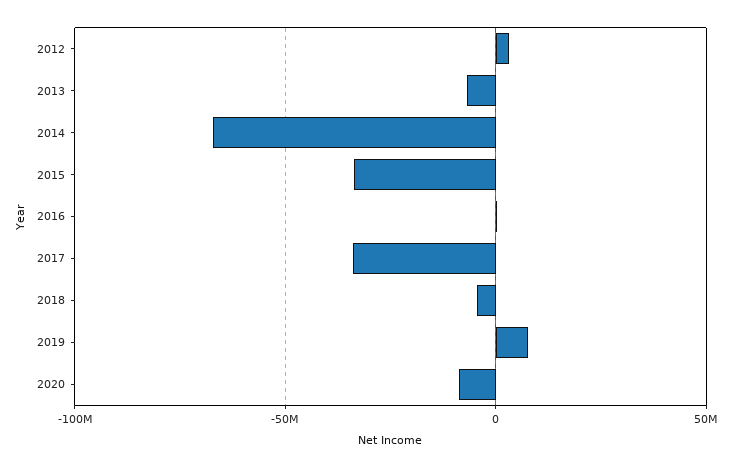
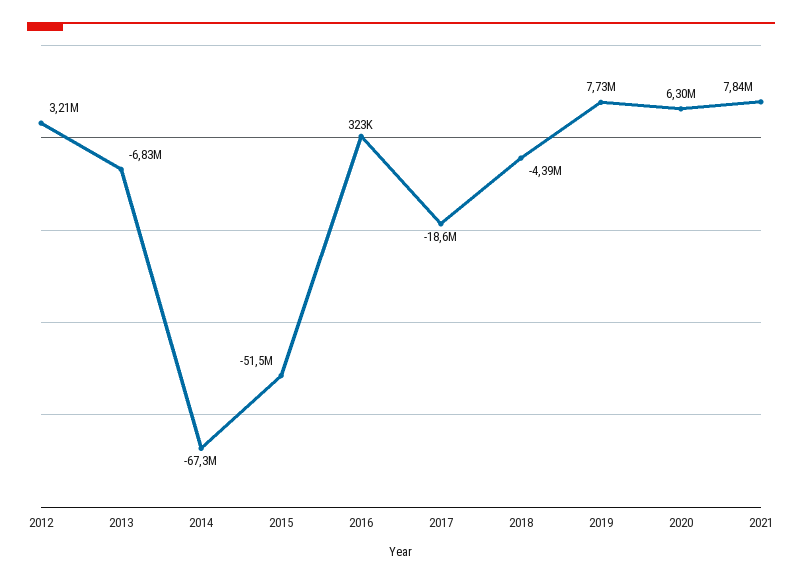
2015: -35000000 -> -51500000
2017: -35000000 -> -18600000
2020: -10000000 -> 6300000
2021: none -> 7840000

